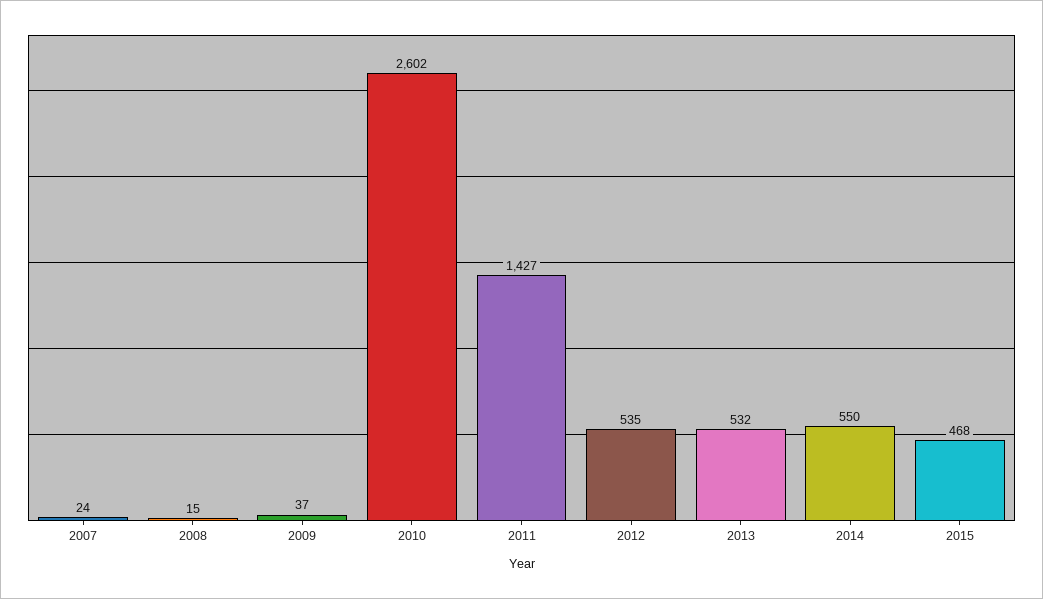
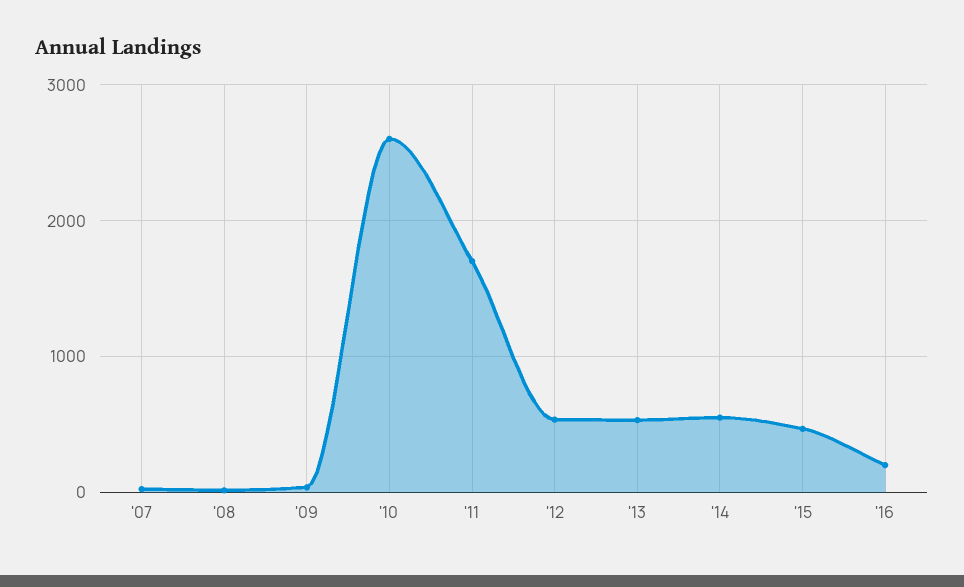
2011: 1427 -> 1700
'16: none -> 200

